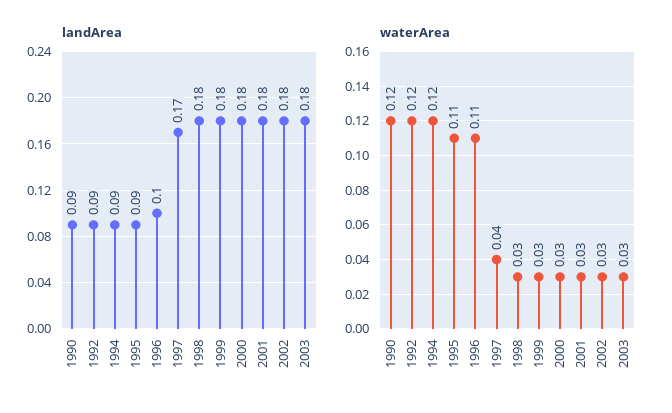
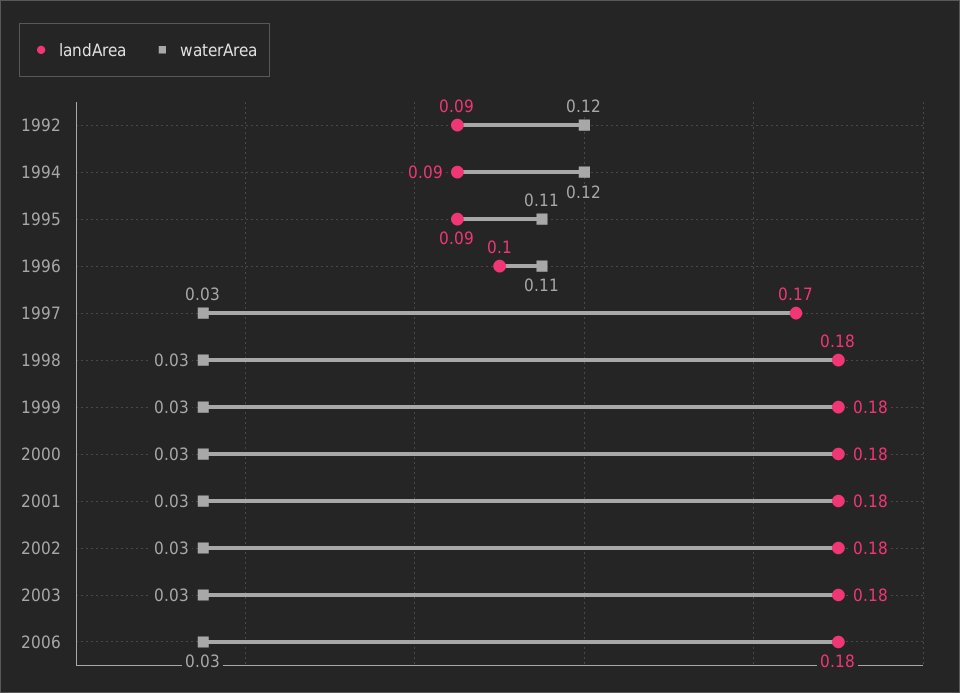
landArea, 1990: 0.09 -> none
waterArea, 1990: 0.12 -> none
waterArea, 1997: 0.04 -> 0.03
landArea, 2006: none -> 0.18
waterArea, 2006: none -> 0.03

